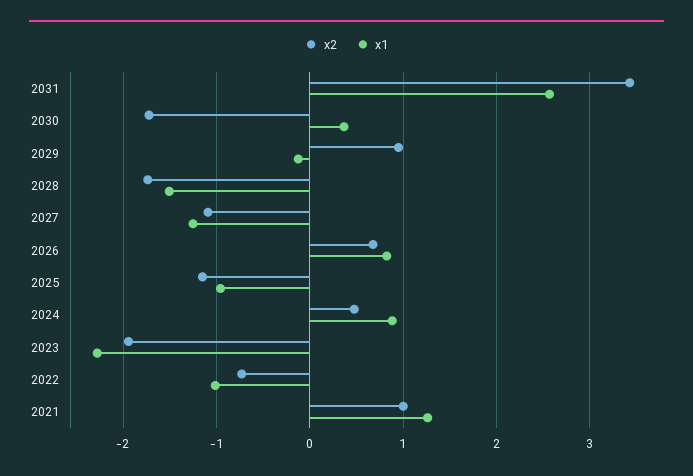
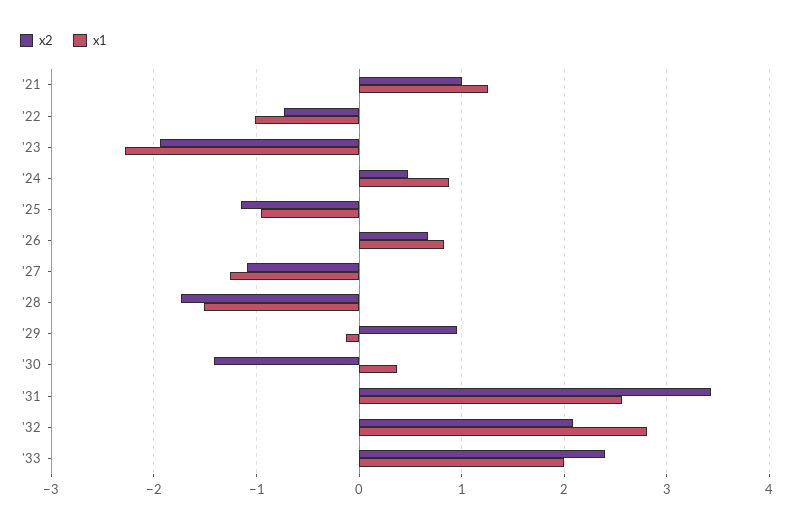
x2, 2030: -1.7 -> -1.4
x2, '32: none -> 2.1
x1, '32: none -> 2.8
x2, '33: none -> 2.4
x1, '33: none -> 2

